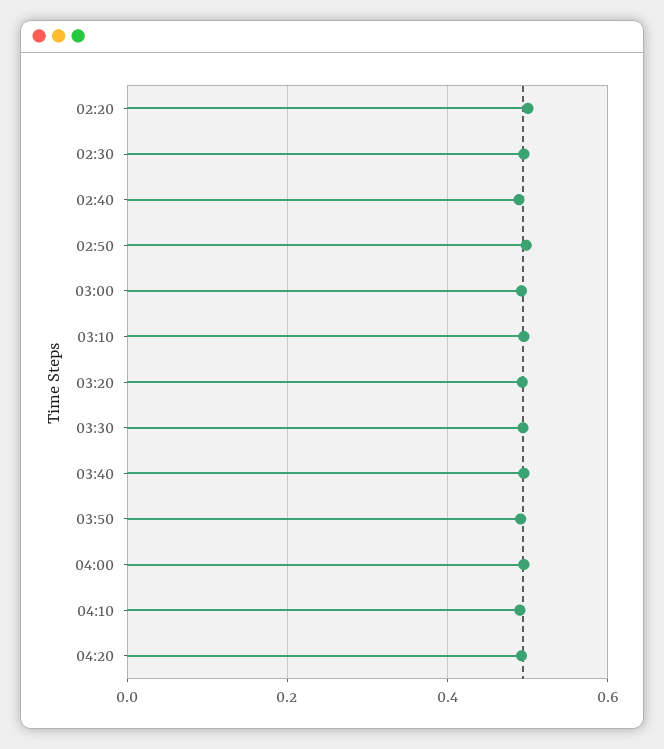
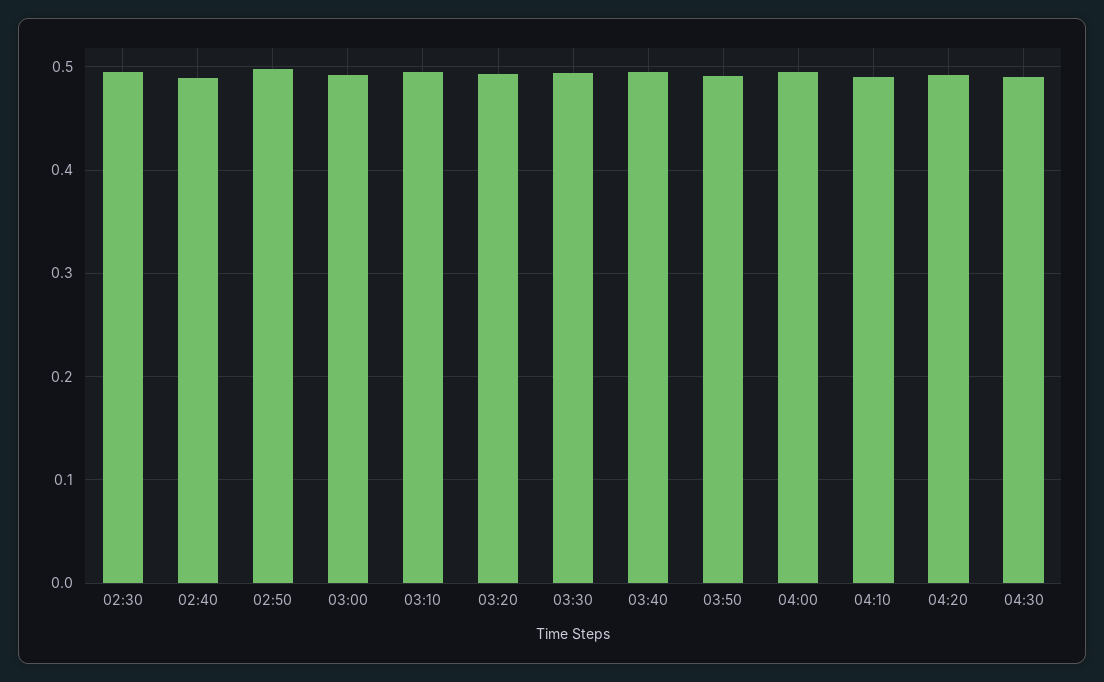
02:20: 0.5 -> none
04:30: none -> 0.49

